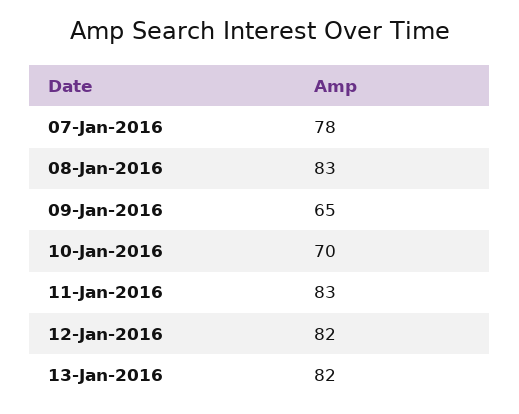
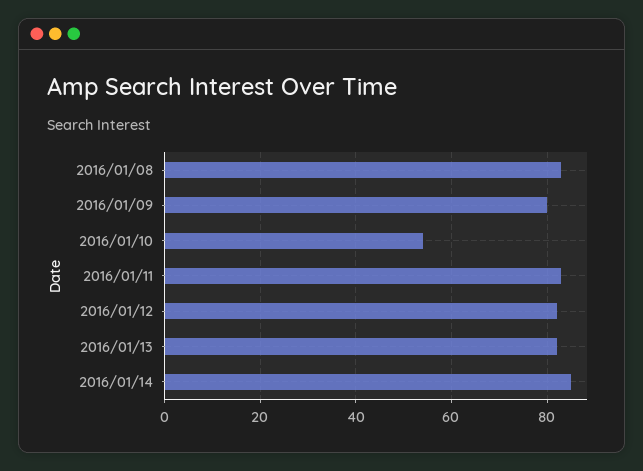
07-Jan-2016: 78 -> none
09-Jan-2016: 65 -> 80
10-Jan-2016: 70 -> 55
2016/01/14: none -> 85

